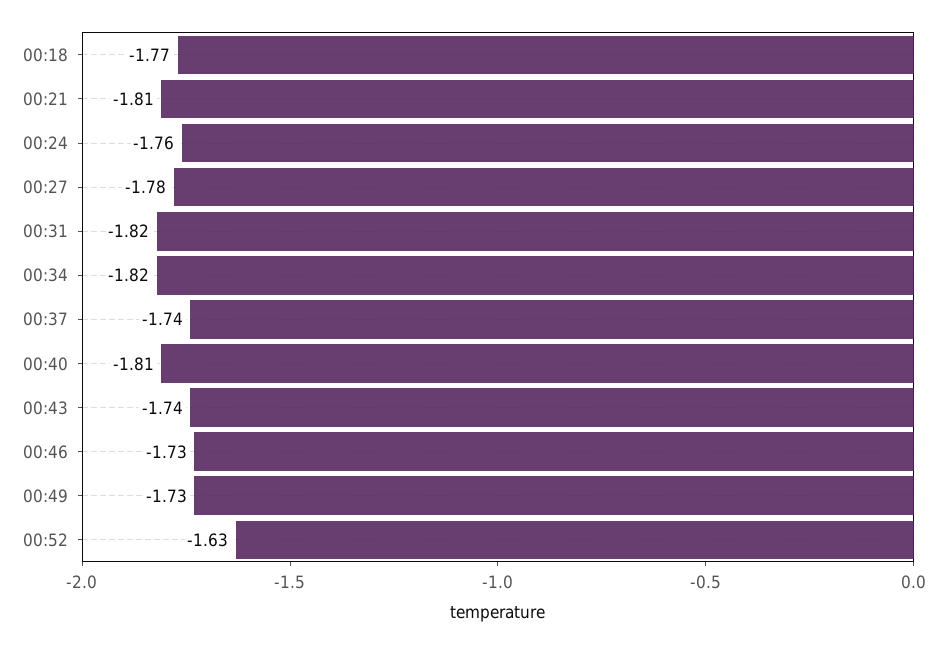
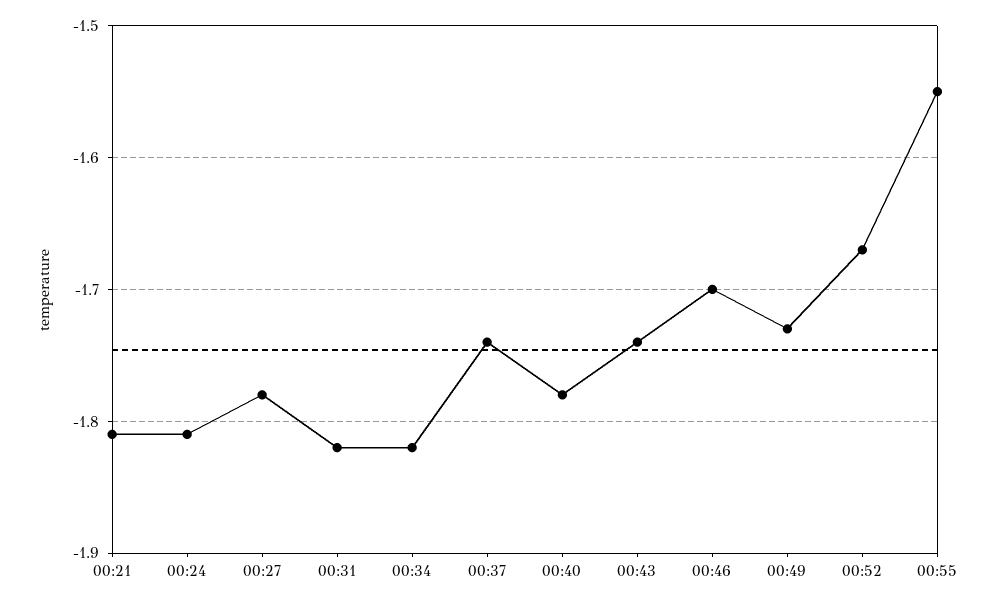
00:18: -1.77 -> none
00:24: -1.76 -> -1.81
00:40: -1.81 -> -1.78
00:46: -1.73 -> -1.7
00:52: -1.63 -> -1.67
00:55: none -> -1.55

